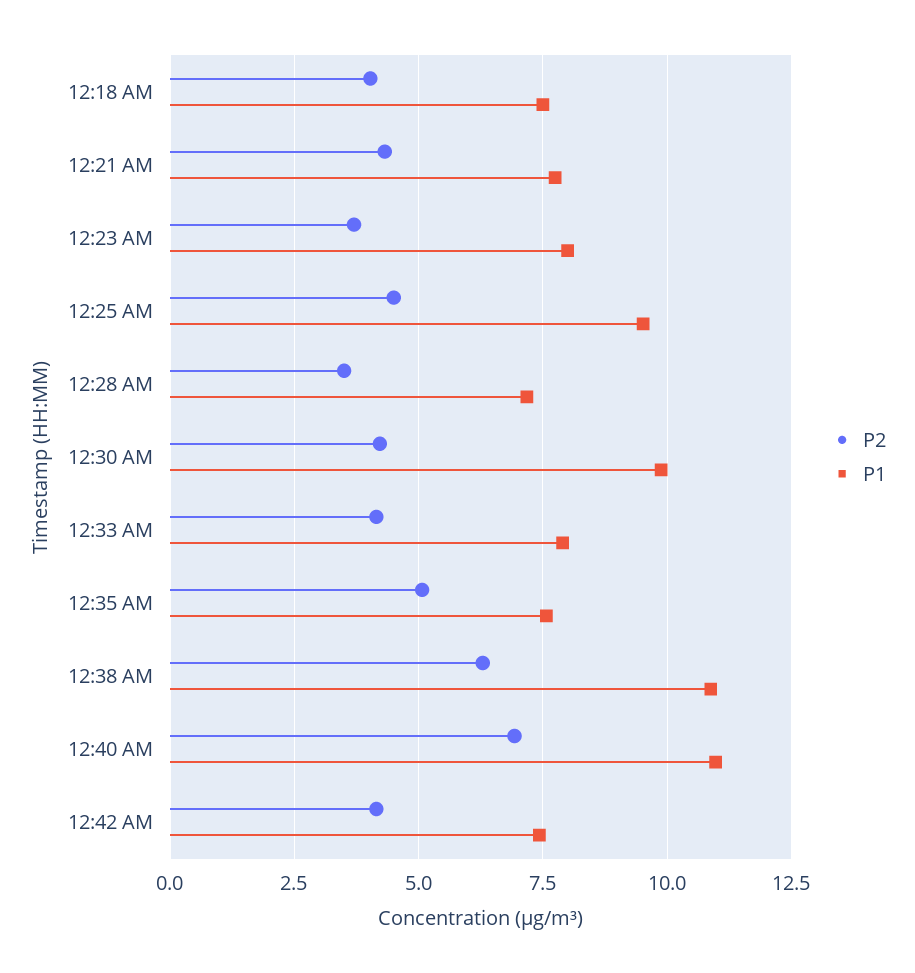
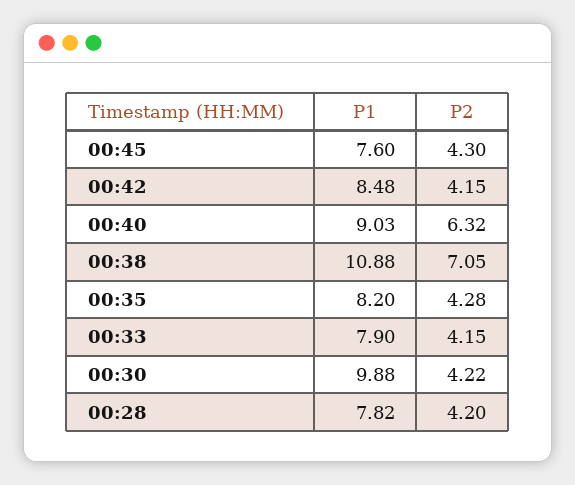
P2, 12:18 AM: 4 -> none
P1, 12:18 AM: 7.5 -> none
P2, 12:21 AM: 4.25 -> none
P1, 12:21 AM: 7.75 -> none
P2, 12:23 AM: 3.75 -> none
P1, 12:23 AM: 8 -> none
P2, 12:25 AM: 4.5 -> none
P1, 12:25 AM: 9.5 -> none
P2, 12:28 AM: 3.5 -> 4.2
P1, 12:28 AM: 7.25 -> 7.82
P2, 12:35 AM: 5 -> 4.28
P1, 12:35 AM: 7.5 -> 8.2
P2, 12:38 AM: 6.25 -> 7.05
P2, 12:40 AM: 7 -> 6.32
P1, 12:40 AM: 11 -> 9.03
P1, 12:42 AM: 7.5 -> 8.48
P1, 00:45: none -> 7.6
P2, 00:45: none -> 4.3

